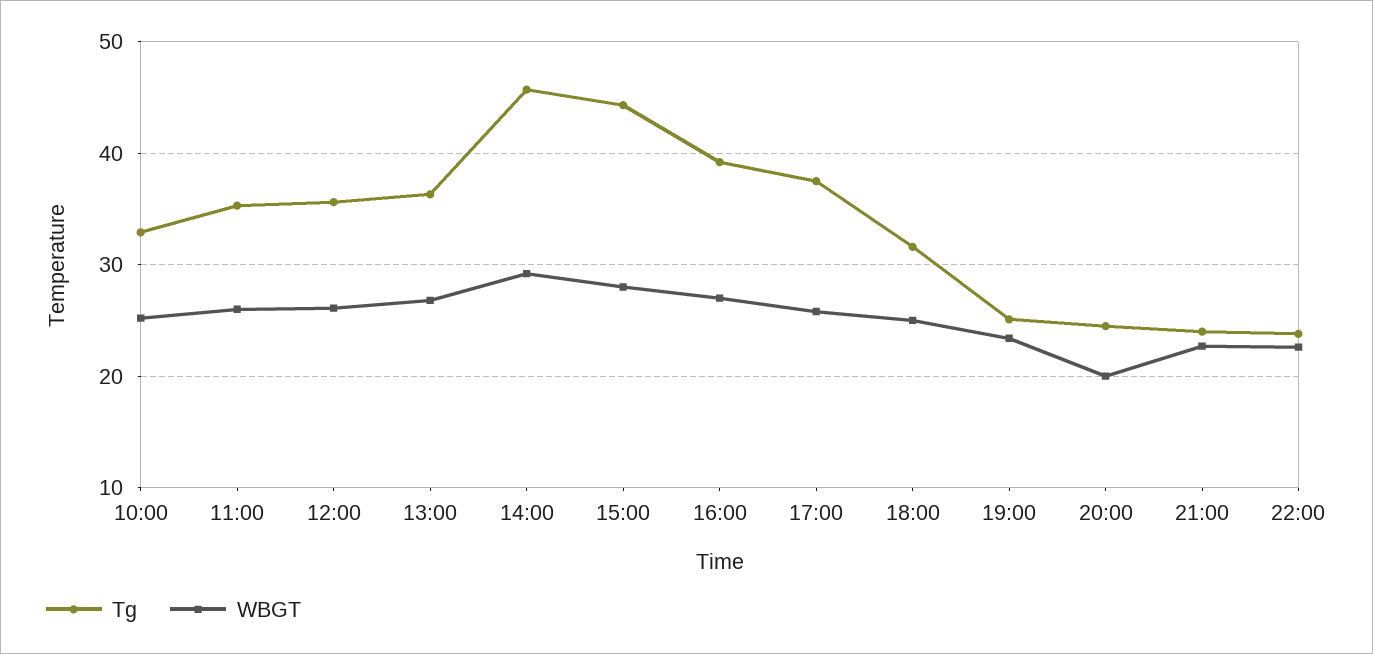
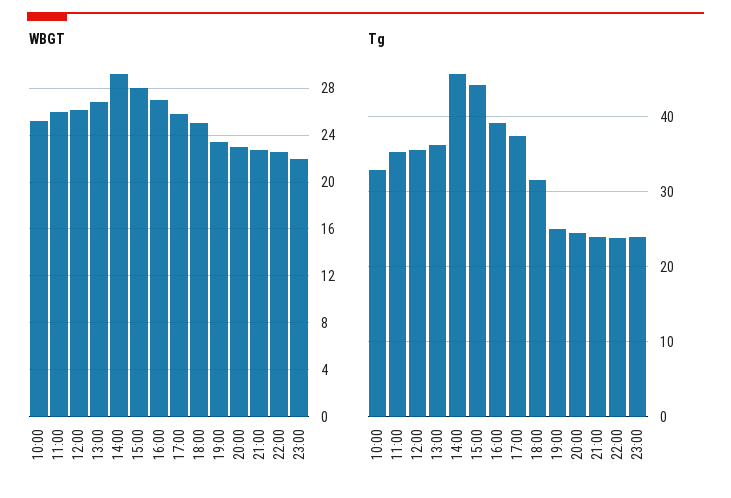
WBGT, 20:00: 20 -> 23
WBGT, 23:00: none -> 22
Tg, 23:00: none -> 24

